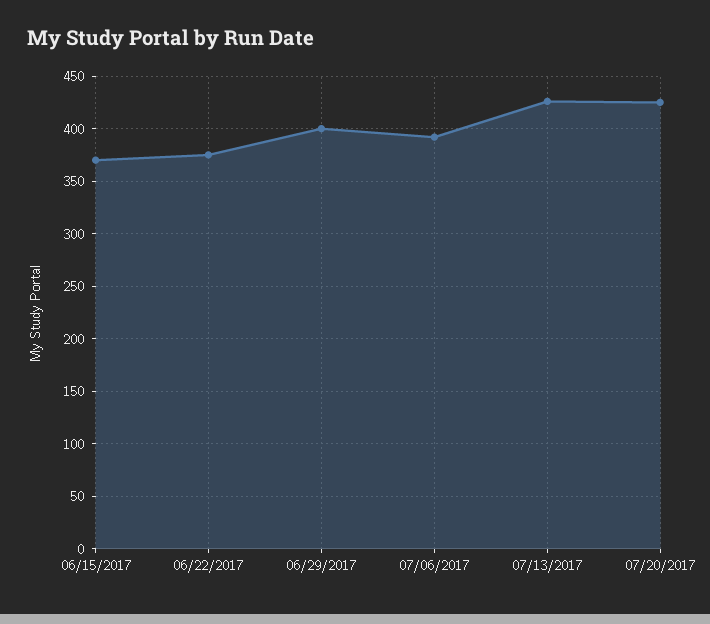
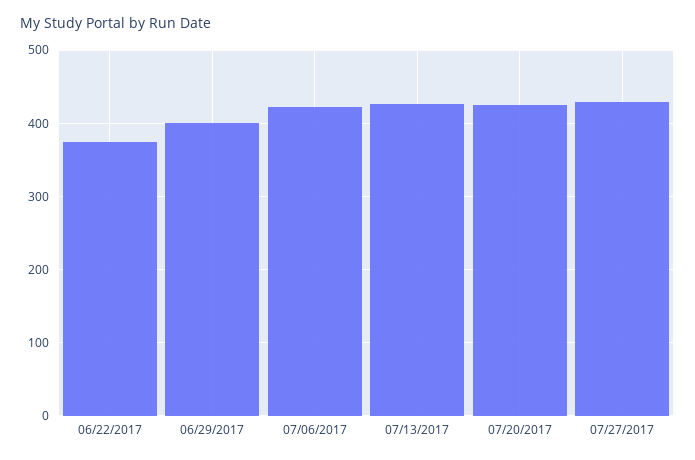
06/15/2017: 370 -> none
07/06/2017: 390 -> 420
07/27/2017: none -> 430

